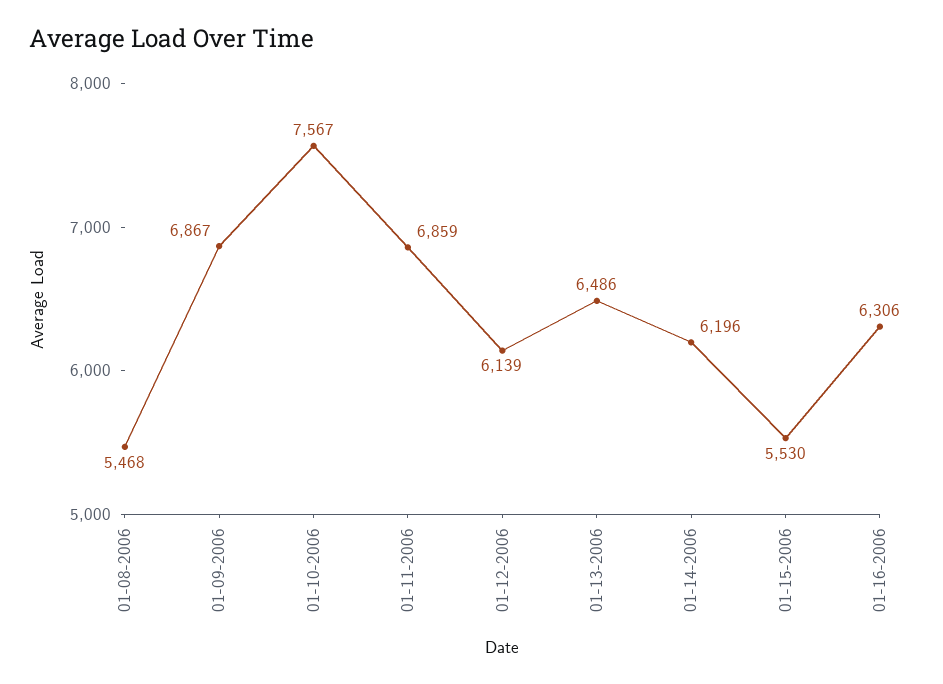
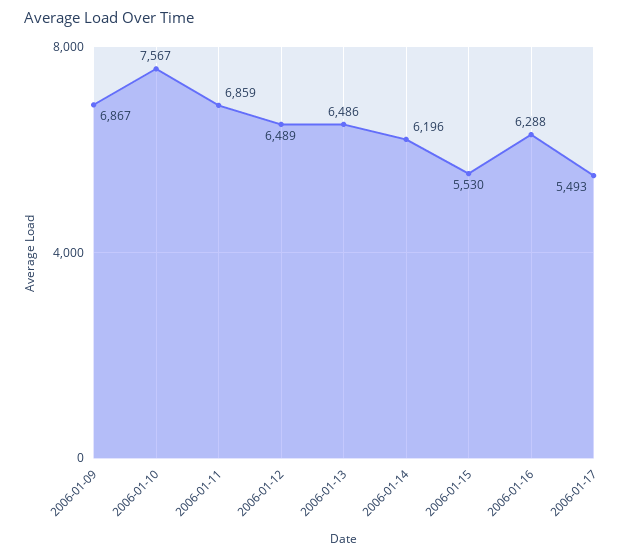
01-08-2006: 5468 -> none
01-12-2006: 6139 -> 6489
01-16-2006: 6306 -> 6288
2006-01-17: none -> 5493

